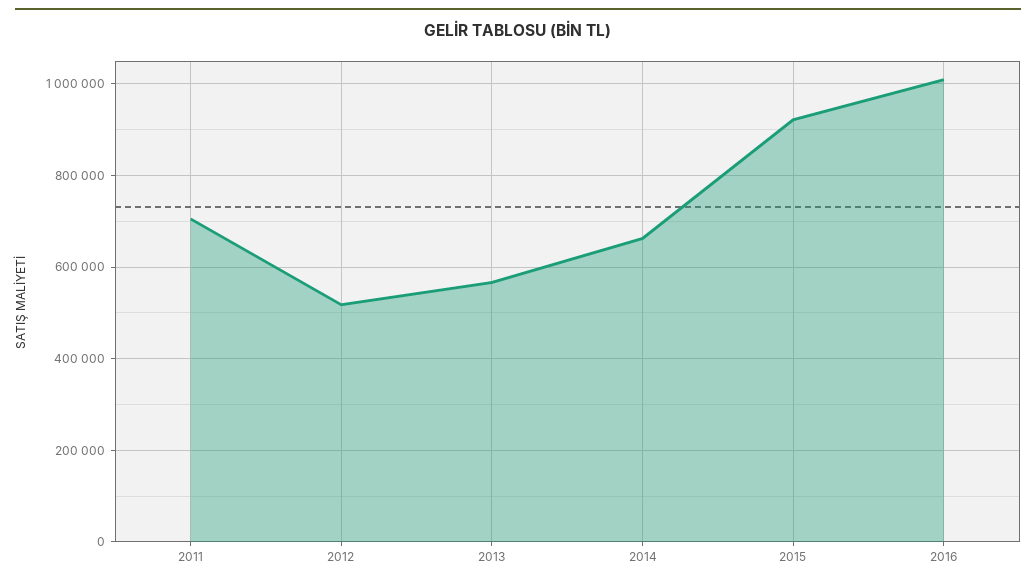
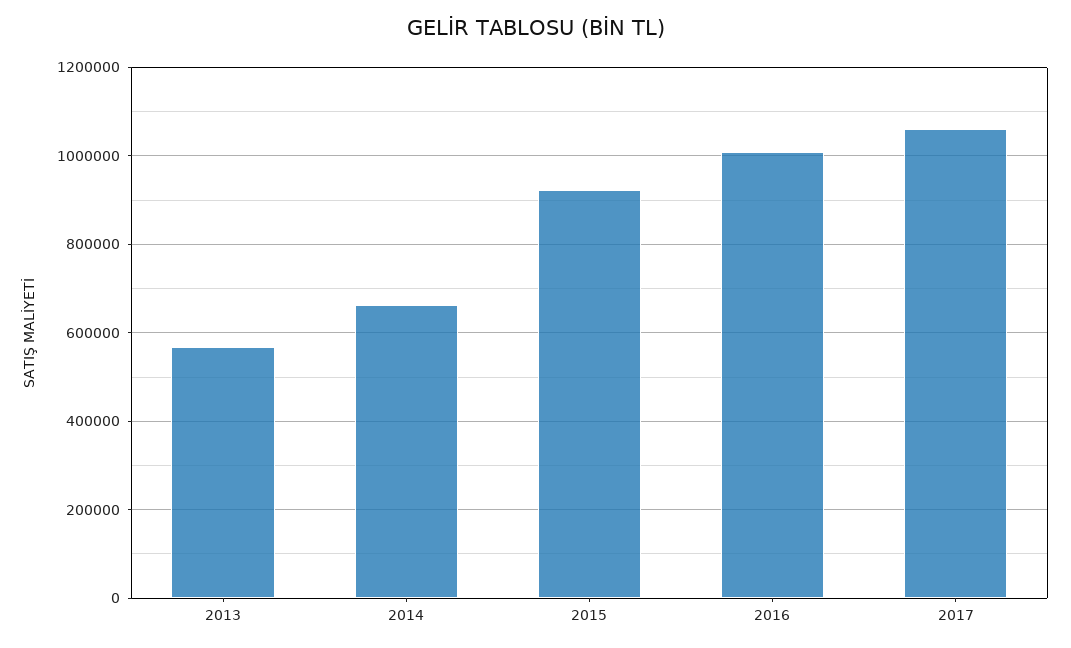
2011: 700000 -> none
2012: 520000 -> none
2017: none -> 1060000

